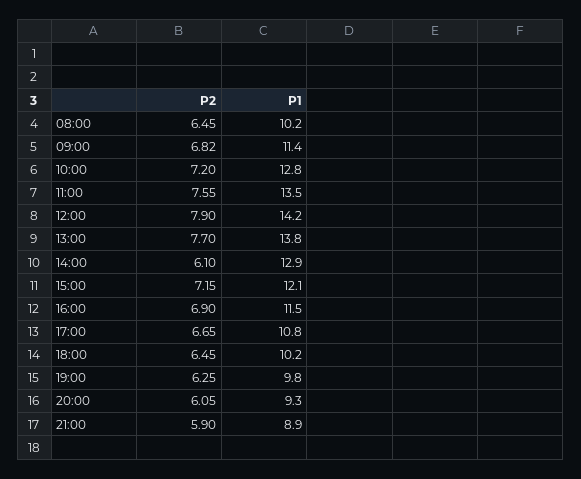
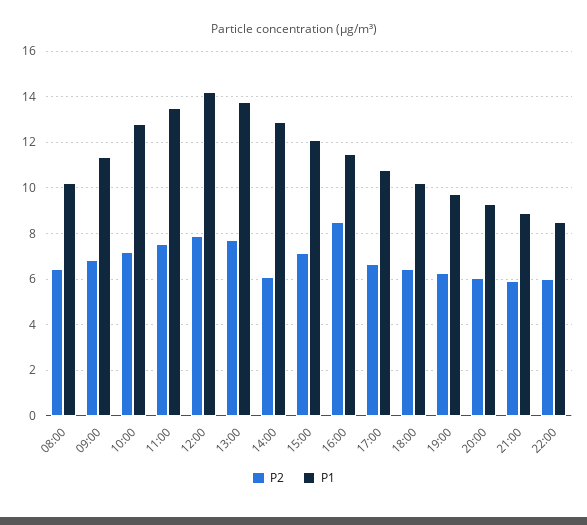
P2, 16:00: 6.9 -> 8.5
P2, 22:00: none -> 6
P1, 22:00: none -> 8.5

